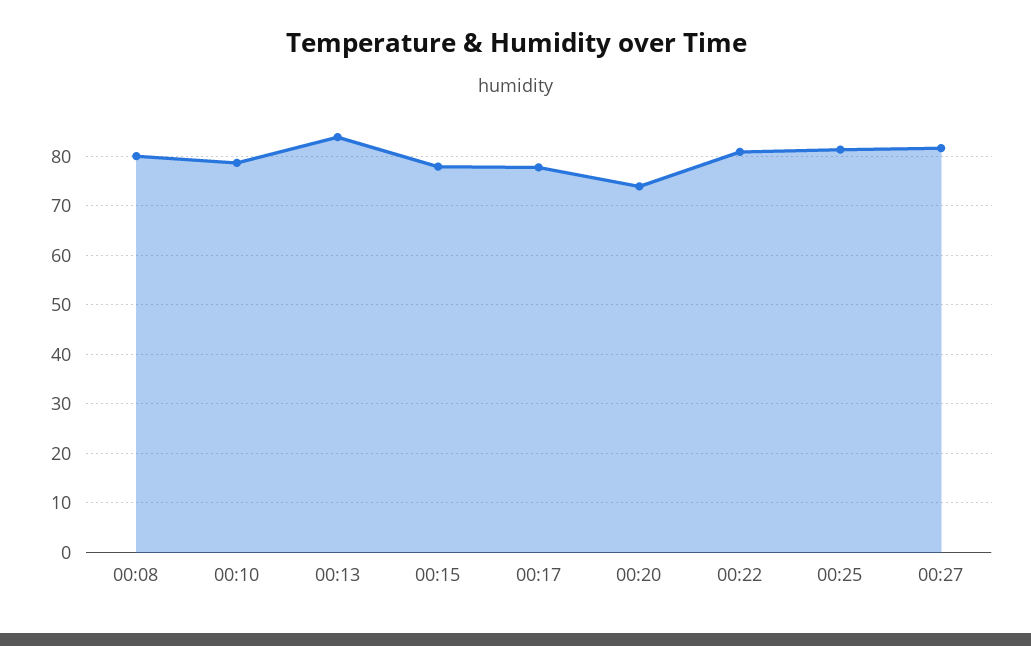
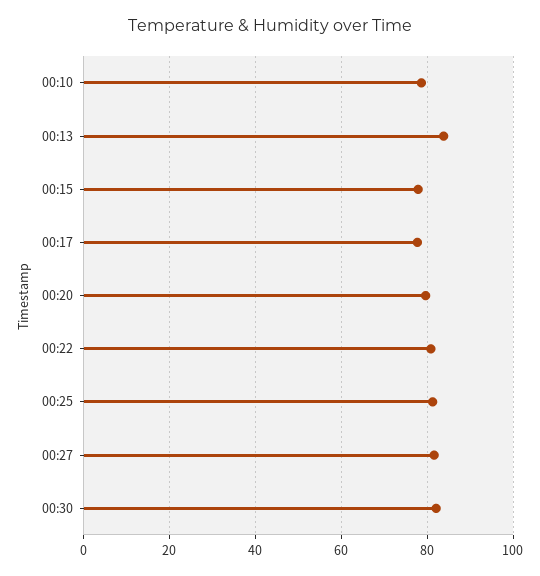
00:08: 80 -> none
00:20: 74 -> 80
00:30: none -> 82

